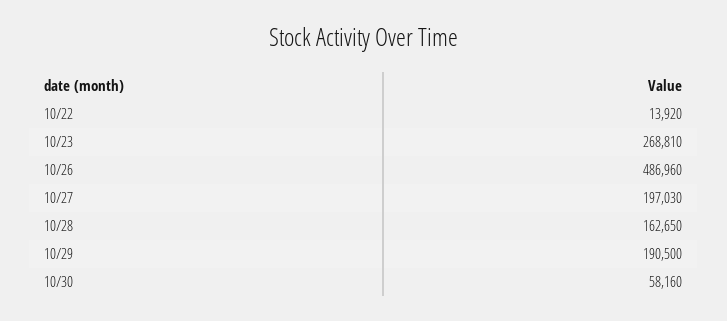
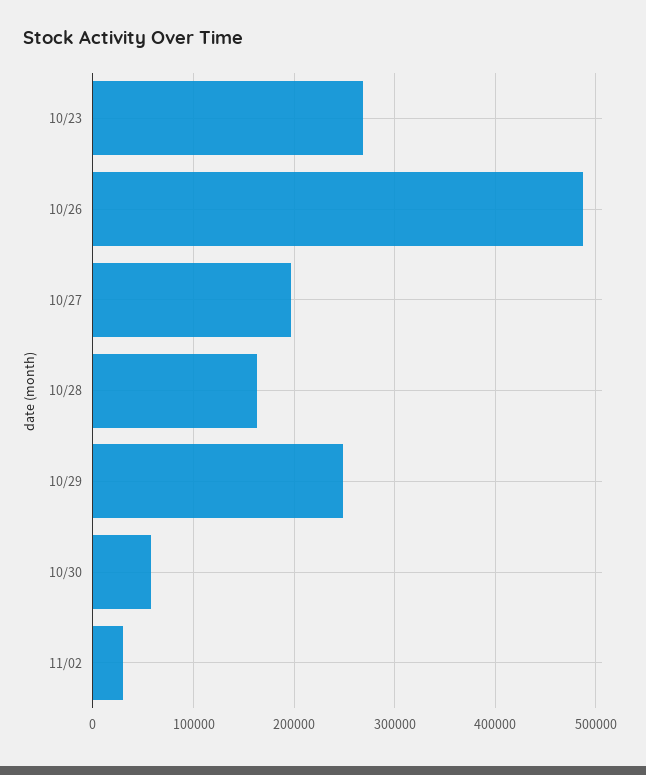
10/22: 13920 -> none
10/29: 190500 -> 250000
11/02: none -> 30000

